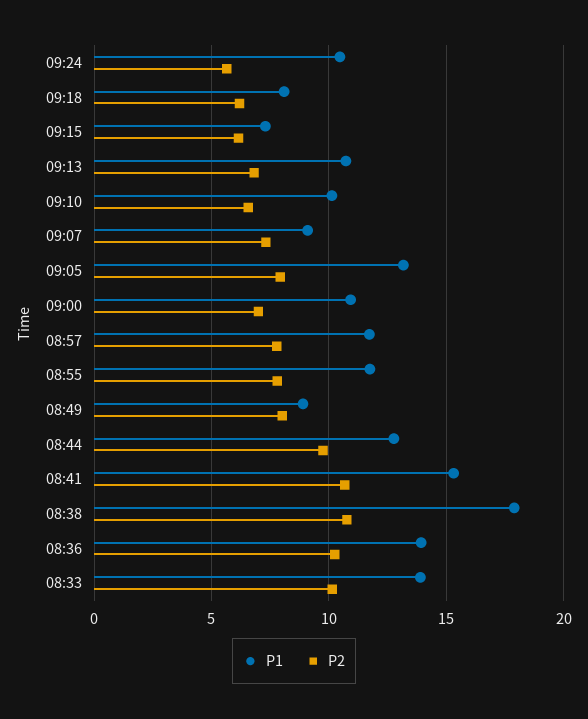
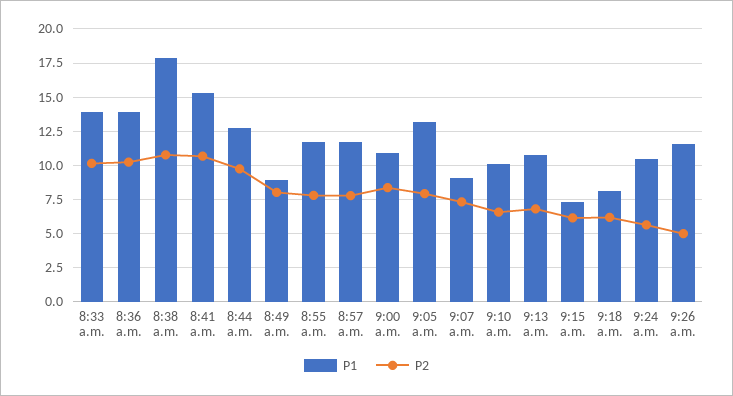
P2, 09:00: 7 -> 8.5
P1, 9:26 a.m.: none -> 11.5
P2, 9:26 a.m.: none -> 5

